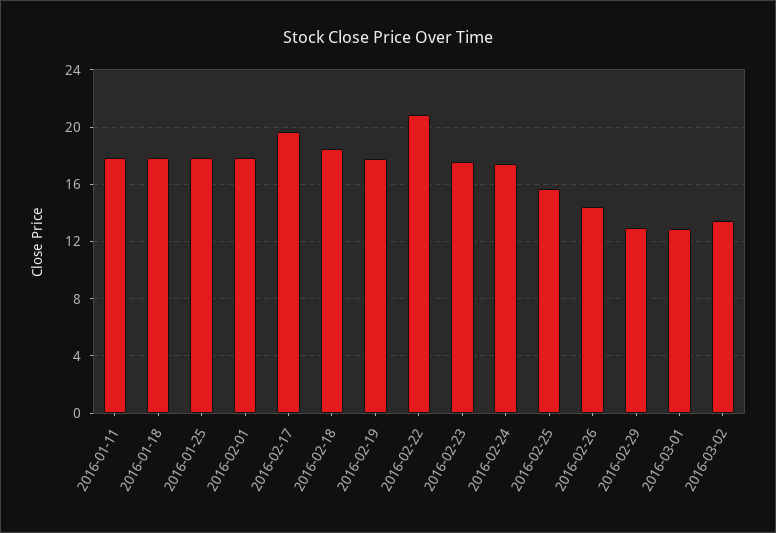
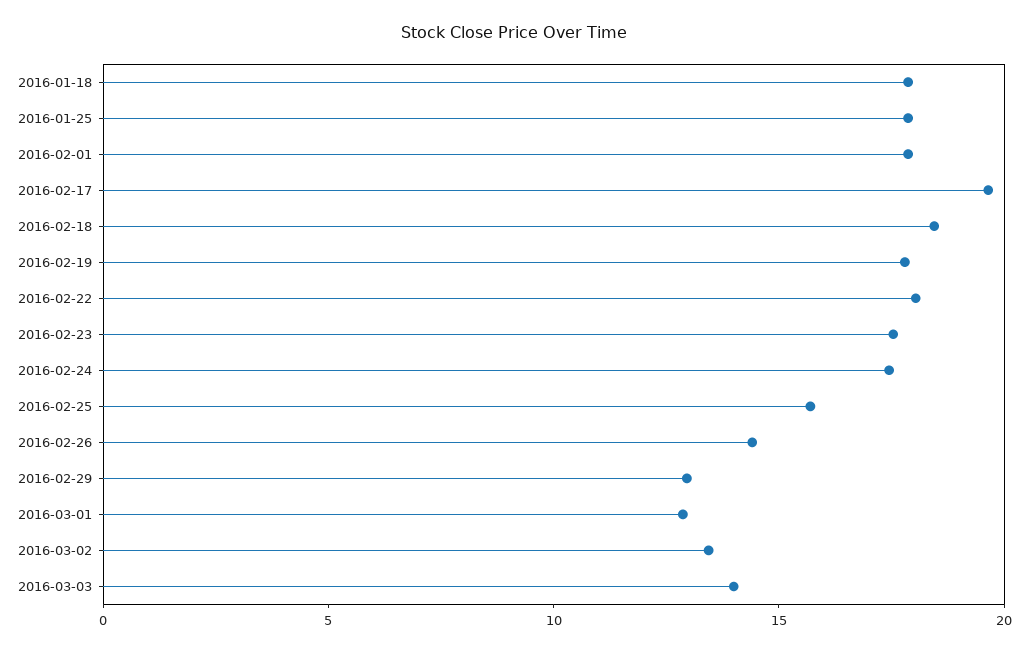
2016-01-11: 18 -> none
2016-02-22: 21 -> 18
2016-03-03: none -> 14

